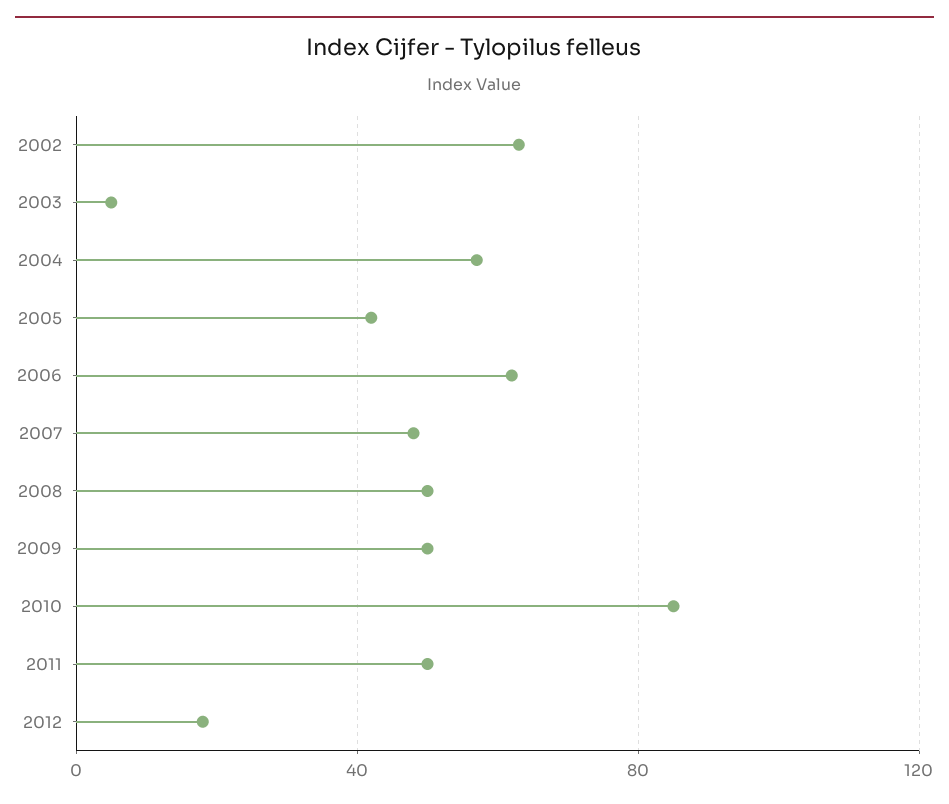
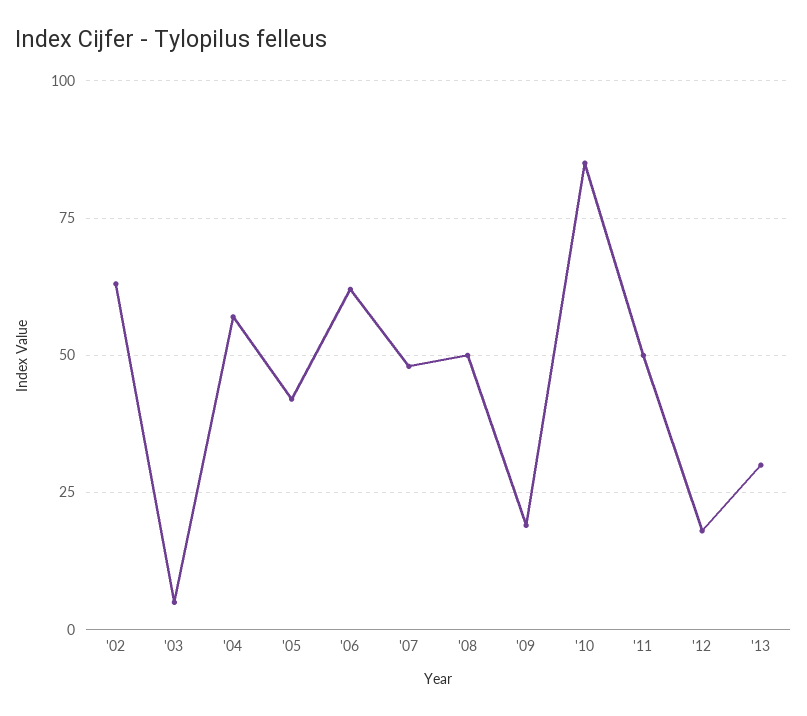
2009: 50 -> 20
'13: none -> 30

